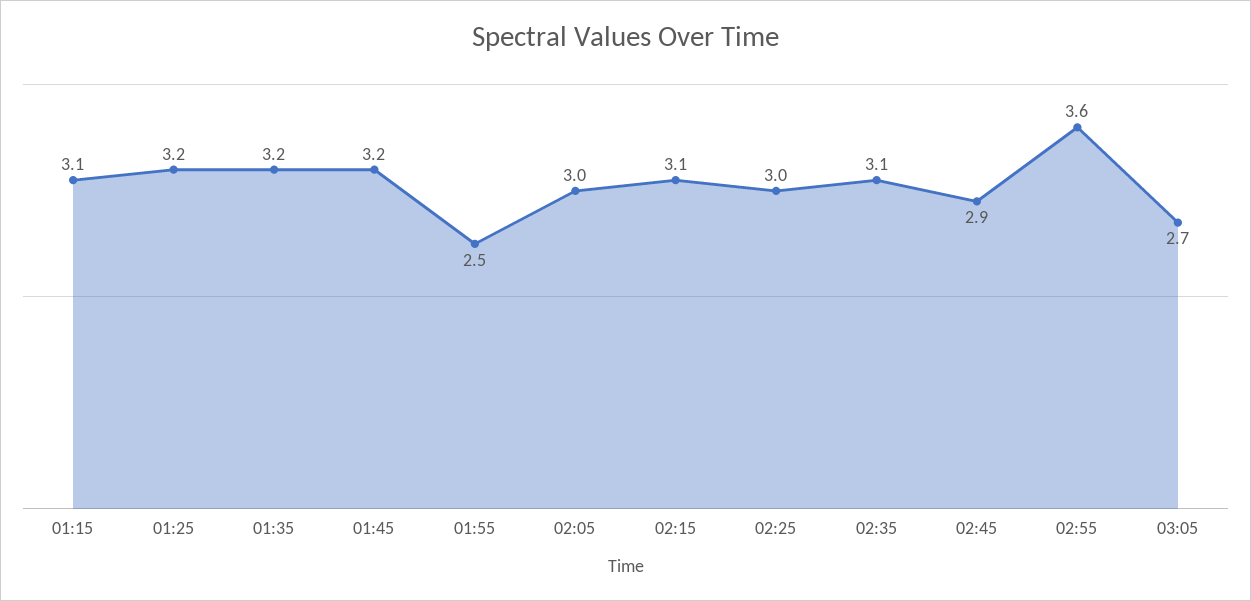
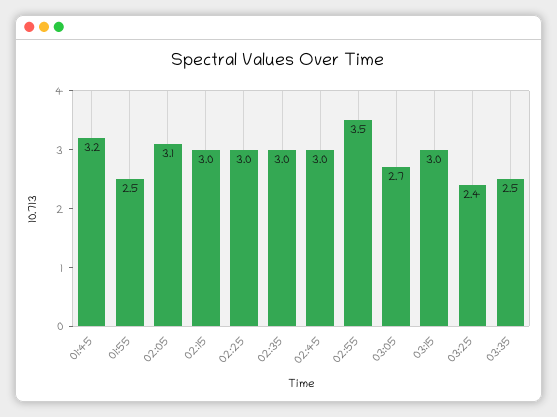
01:15: 3.1 -> none
01:25: 3.2 -> none
01:35: 3.2 -> none
02:05: 3 -> 3.1
02:15: 3.1 -> 3
02:35: 3.1 -> 3
02:45: 2.9 -> 3
02:55: 3.6 -> 3.5
03:15: none -> 3
03:25: none -> 2.4
03:35: none -> 2.5

